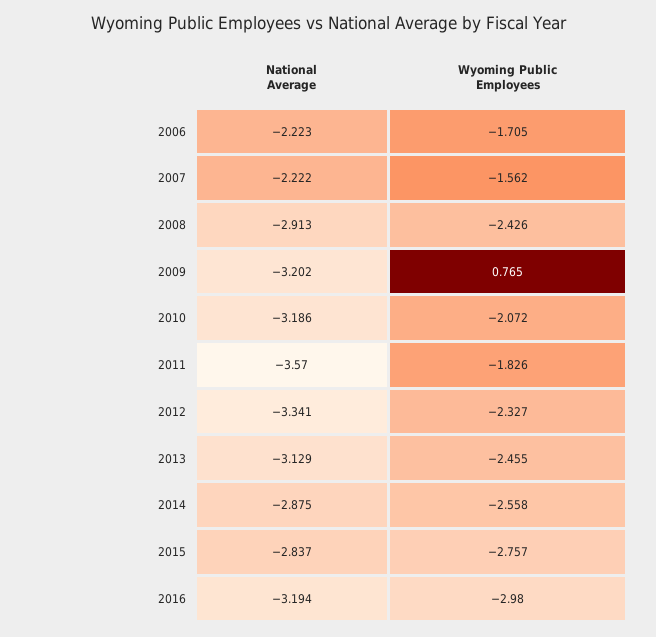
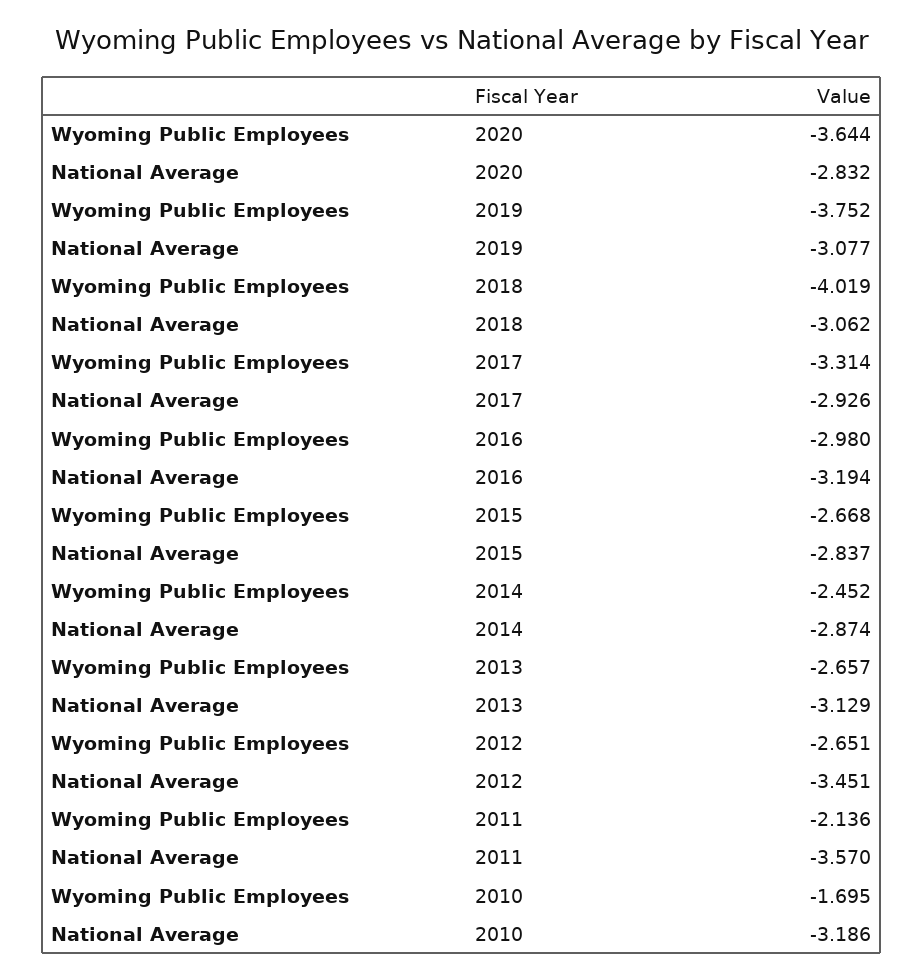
National Average, 2006: -2.223 -> none
Wyoming Public Employees, 2006: -1.705 -> none
National Average, 2007: -2.222 -> none
Wyoming Public Employees, 2007: -1.562 -> none
National Average, 2008: -2.913 -> none
Wyoming Public Employees, 2008: -2.426 -> none
National Average, 2009: -3.202 -> none
Wyoming Public Employees, 2009: 0.765 -> none
Wyoming Public Employees, 2010: -2.072 -> -1.695
Wyoming Public Employees, 2011: -1.826 -> -2.136
National Average, 2012: -3.341 -> -3.451
Wyoming Public Employees, 2012: -2.327 -> -2.651
Wyoming Public Employees, 2013: -2.455 -> -2.657
National Average, 2014: -2.875 -> -2.874
Wyoming Public Employees, 2014: -2.558 -> -2.452
Wyoming Public Employees, 2015: -2.757 -> -2.668
Wyoming Public Employees, 2020: none -> -3.644
National Average, 2020: none -> -2.832
Wyoming Public Employees, 2019: none -> -3.752
National Average, 2019: none -> -3.077
Wyoming Public Employees, 2018: none -> -4.019
National Average, 2018: none -> -3.062
Wyoming Public Employees, 2017: none -> -3.314
National Average, 2017: none -> -2.926

